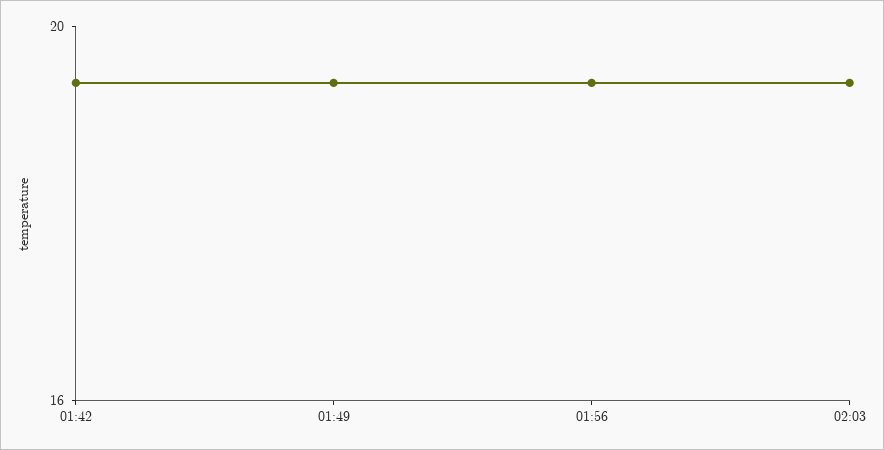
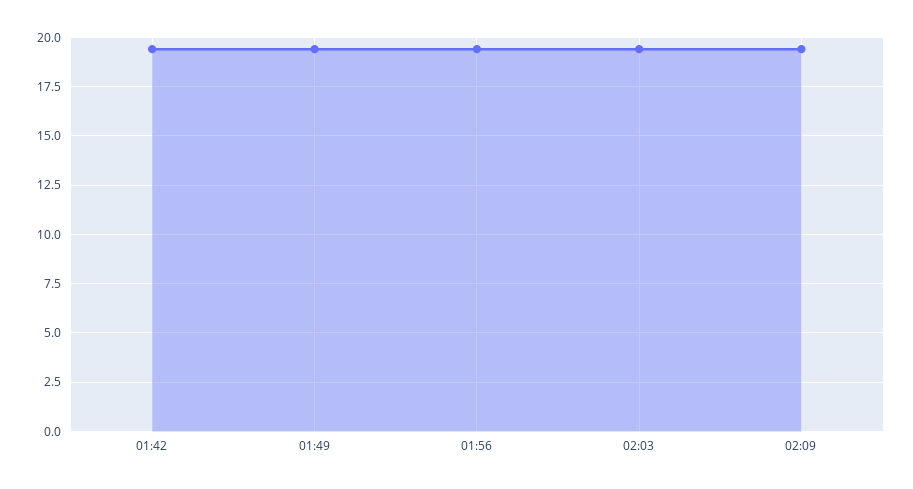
02:09: none -> 19.5

